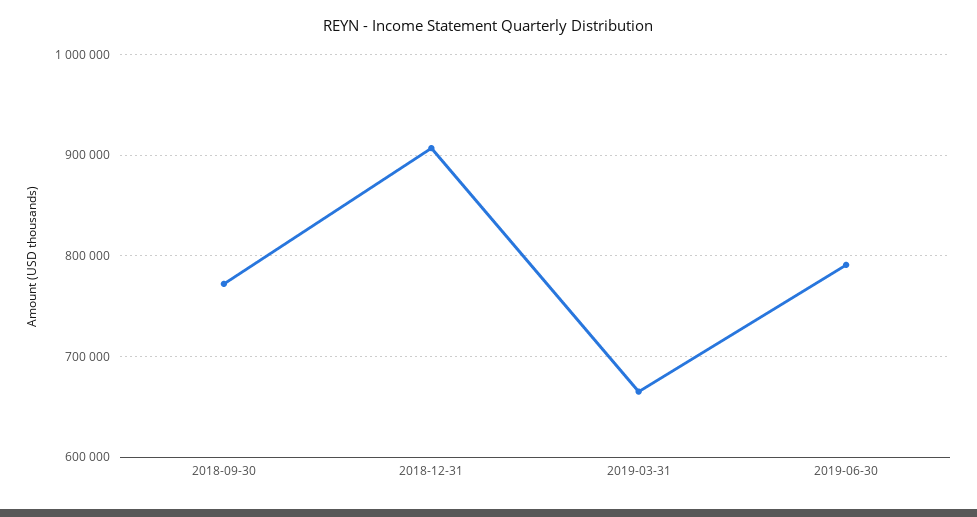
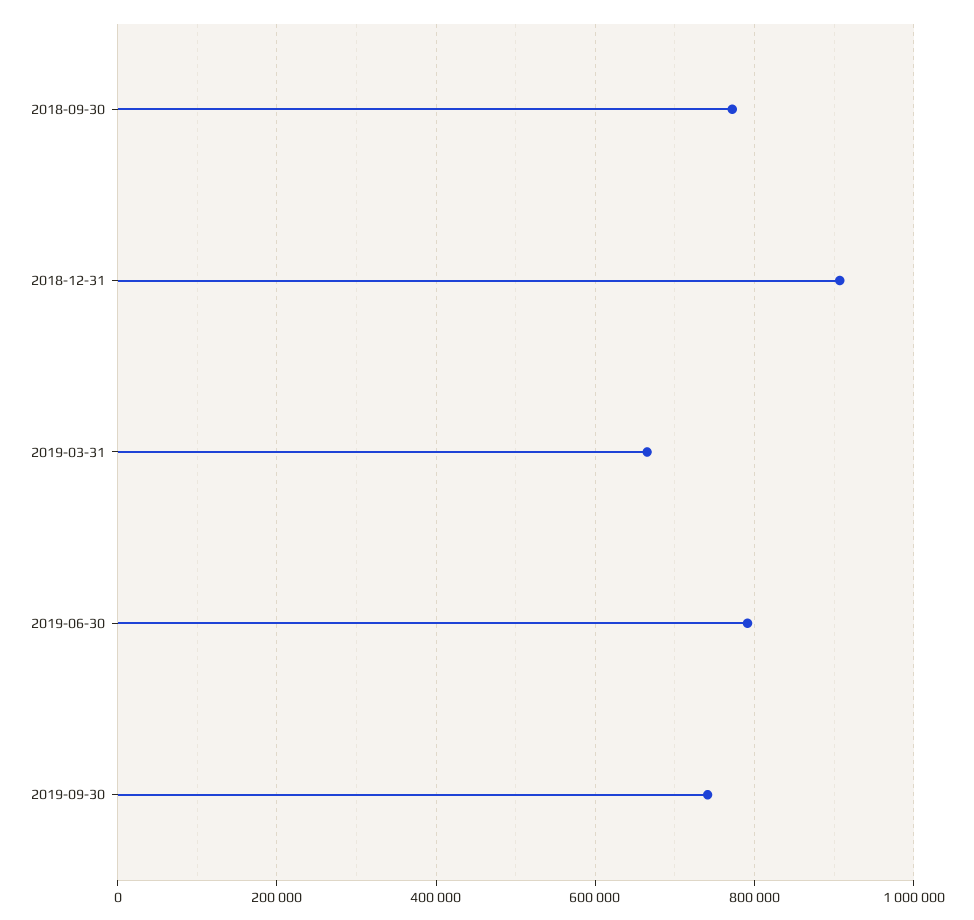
2019-09-30: none -> 740000

